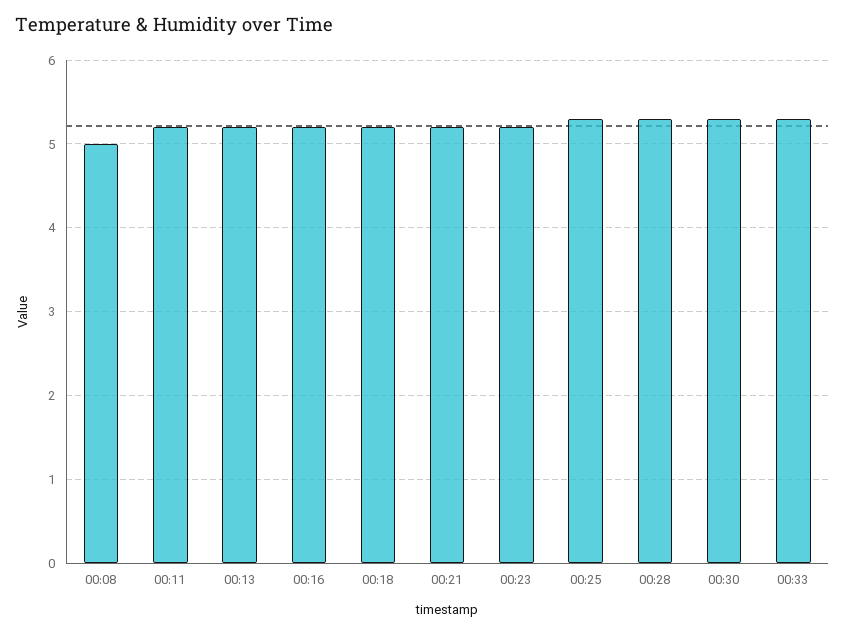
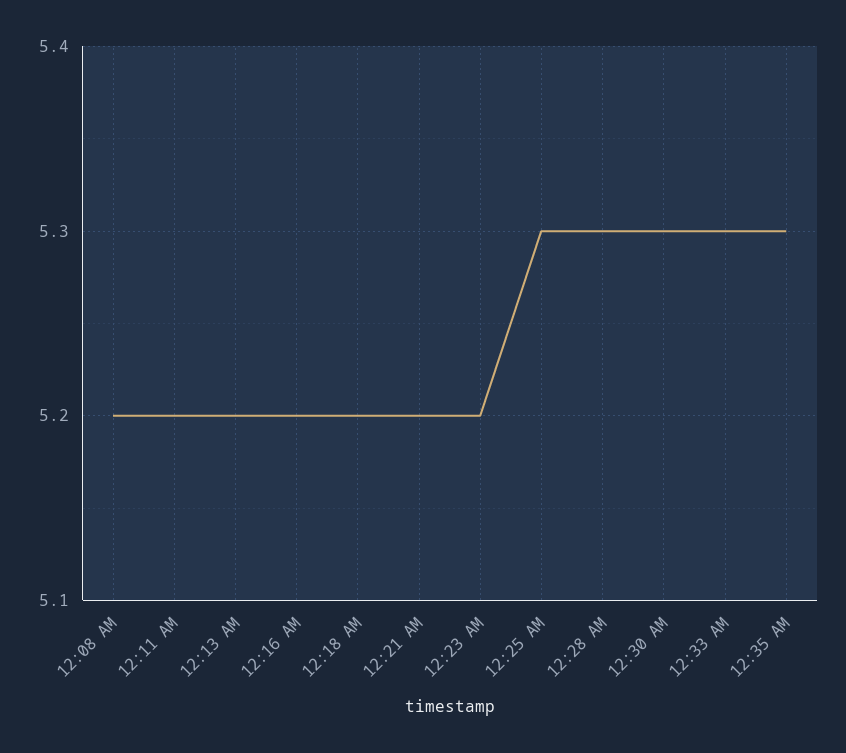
00:08: 5 -> 5.2
12:35 AM: none -> 5.3

